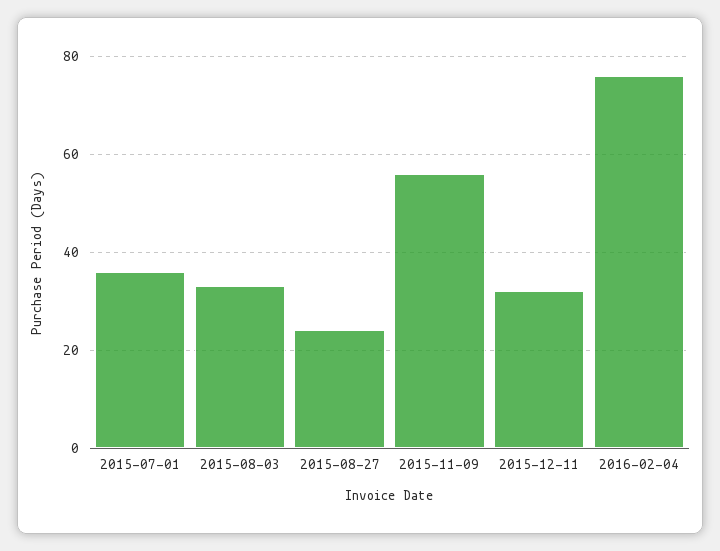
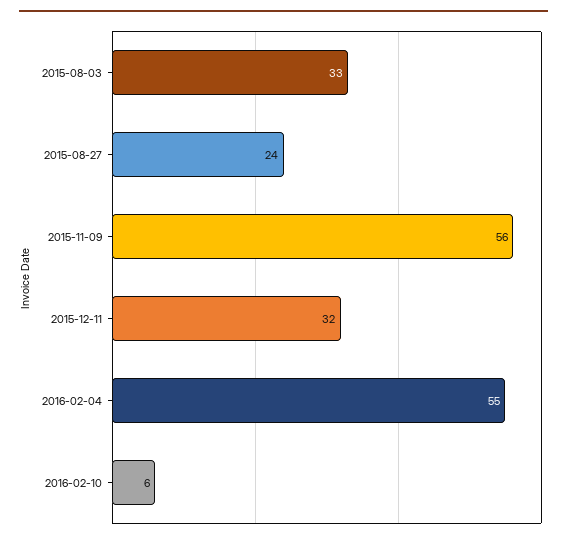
2015-07-01: 35 -> none
2016-02-04: 75 -> 55
2016-02-10: none -> 6

